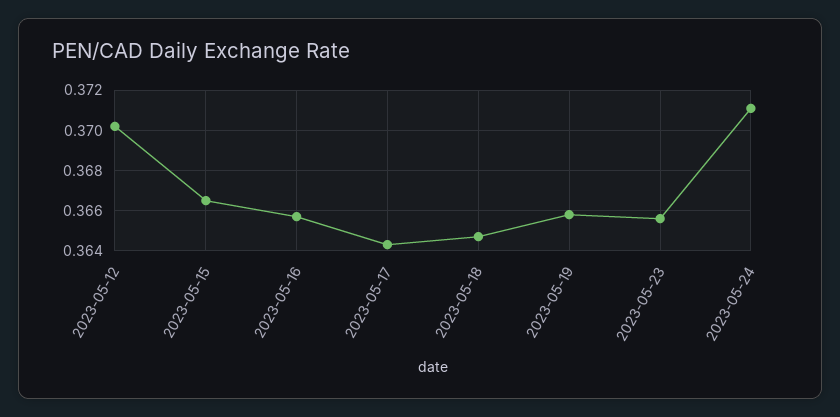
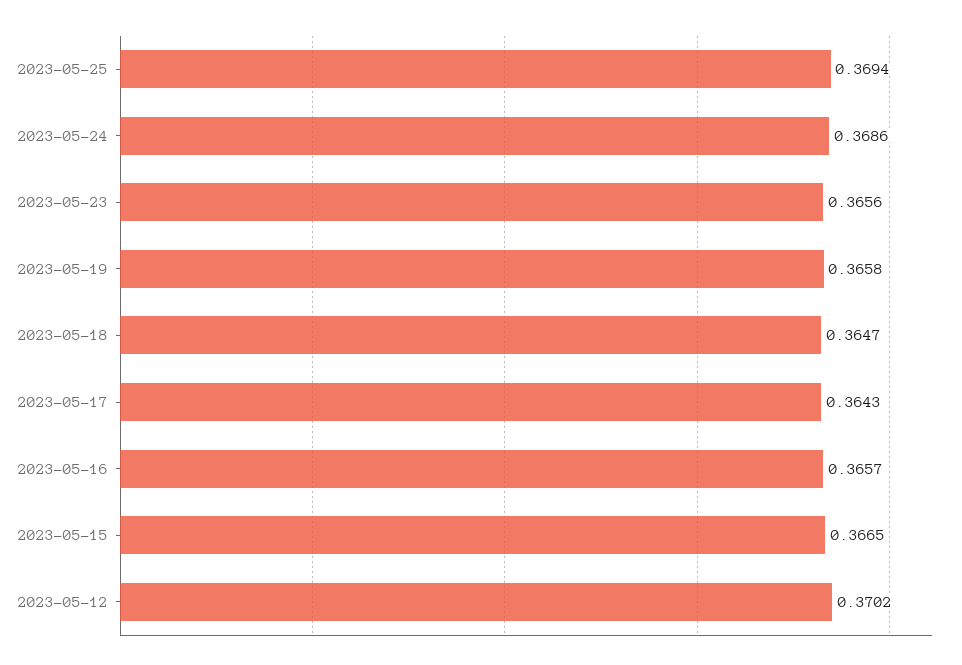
2023-05-24: 0.371 -> 0.3686
2023-05-25: none -> 0.3694

